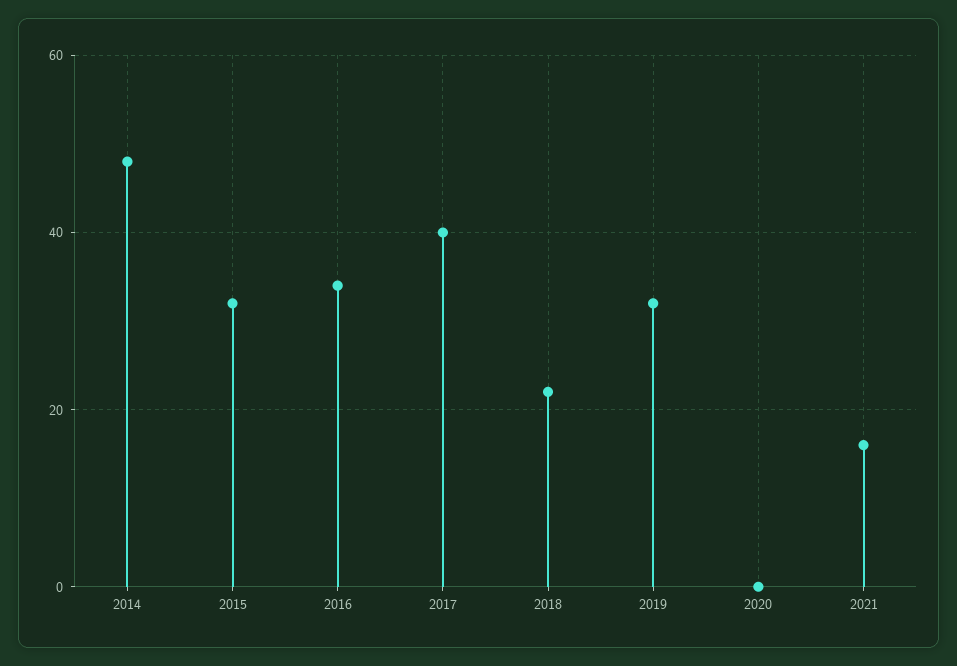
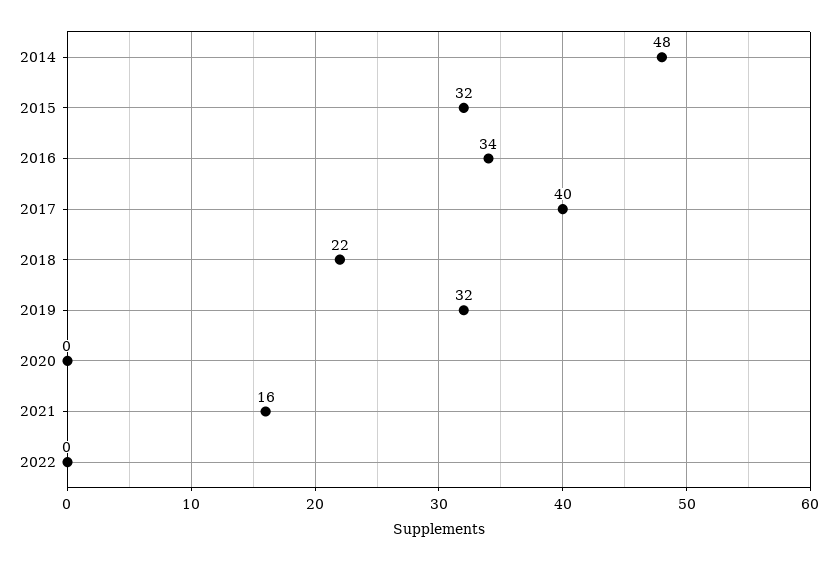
2022: none -> 0

